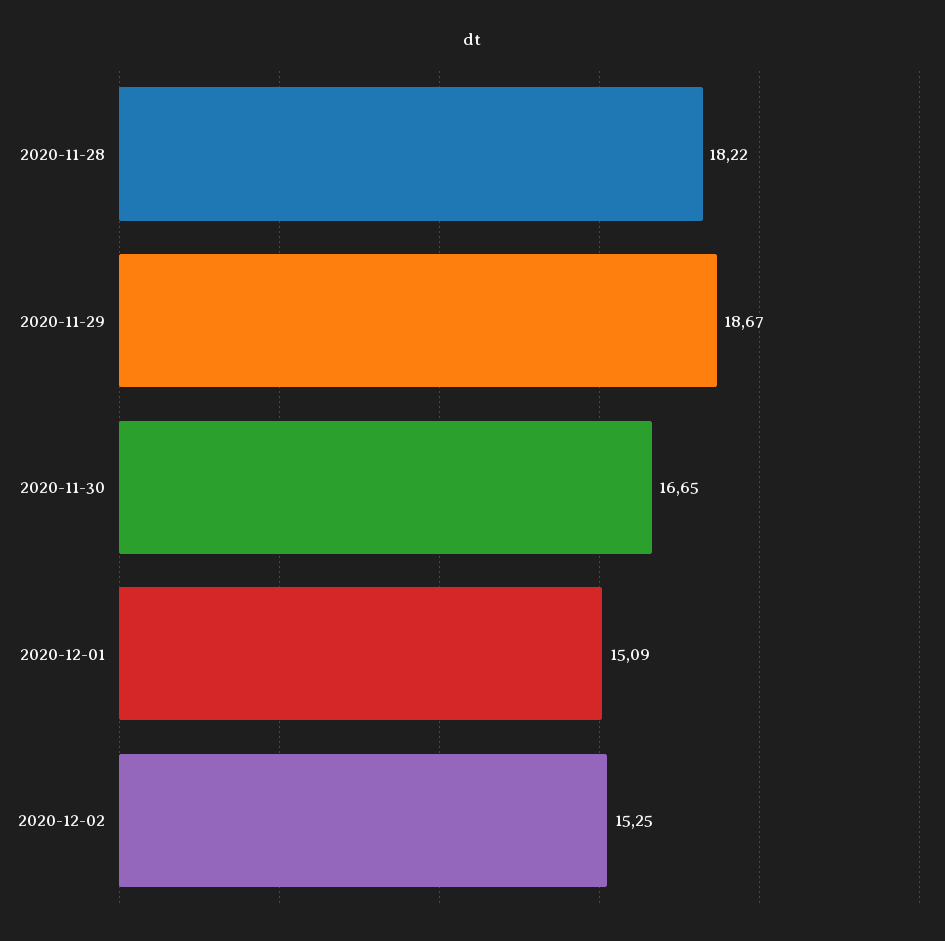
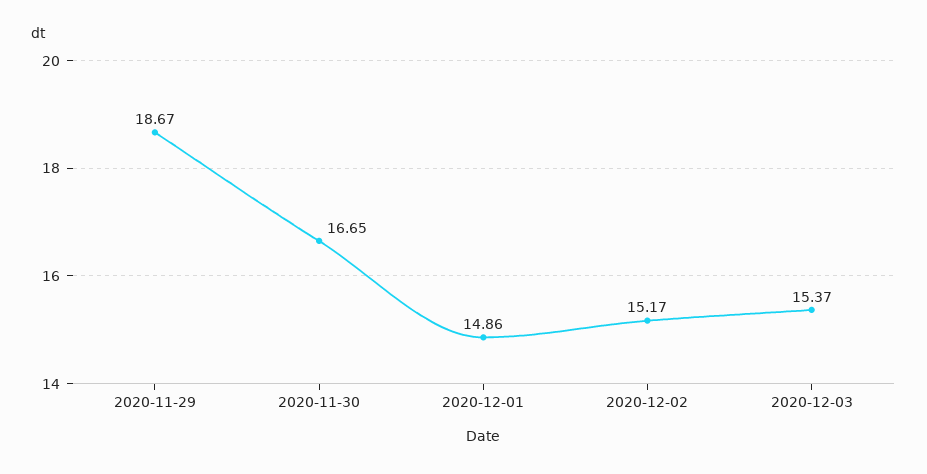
2020-11-28: 18.22 -> none
2020-12-01: 15.09 -> 14.86
2020-12-02: 15.25 -> 15.17
2020-12-03: none -> 15.37

